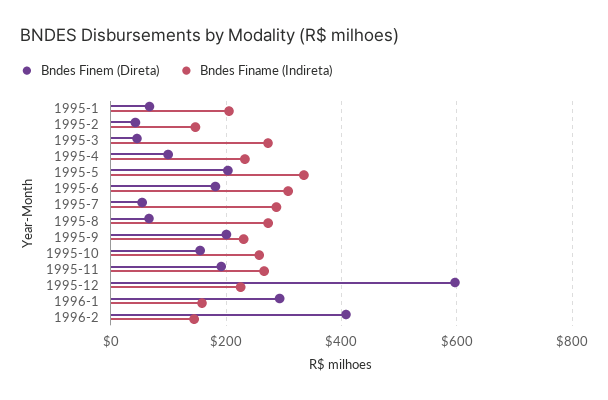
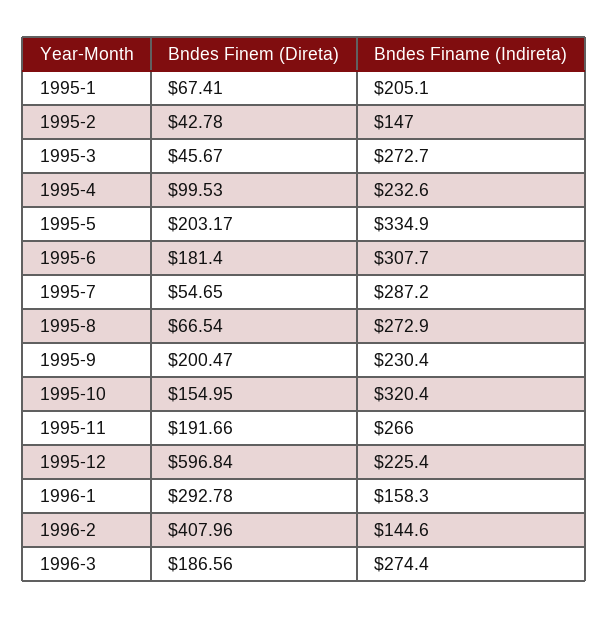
Bndes Finame (Indireta), 1995-10: 260 -> 320.4
Bndes Finem (Direta), 1996-3: none -> 186.56
Bndes Finame (Indireta), 1996-3: none -> 274.4

